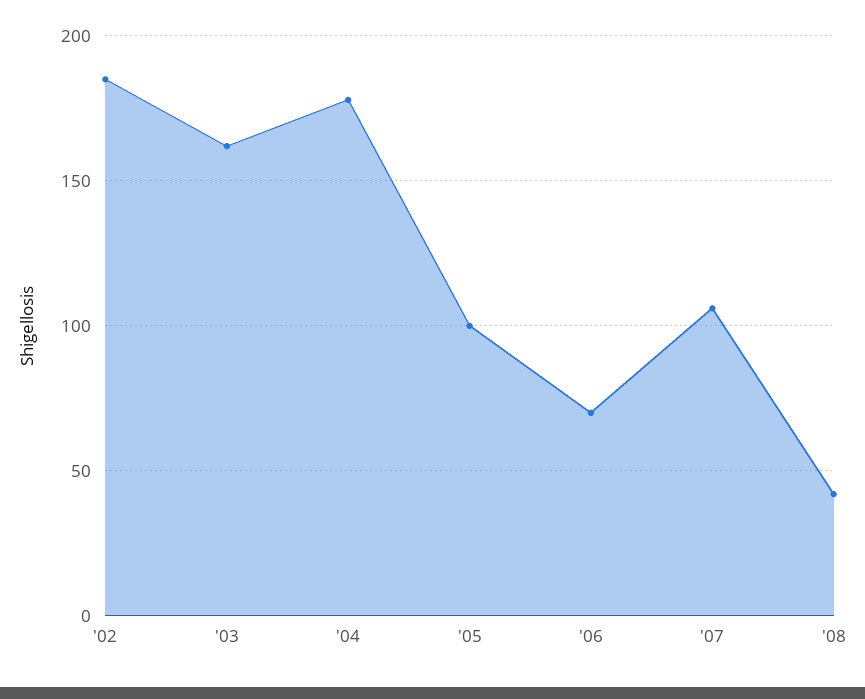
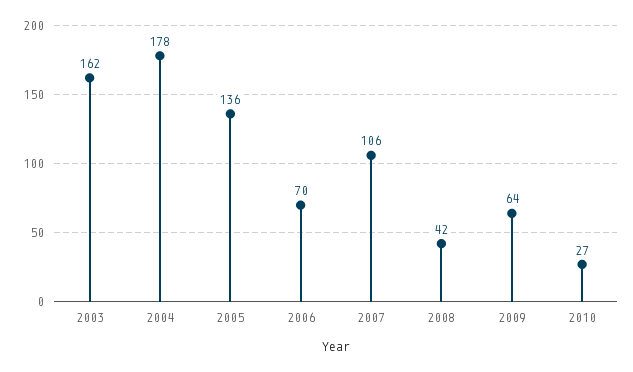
'02: 185 -> none
'05: 100 -> 136
2009: none -> 64
2010: none -> 27

